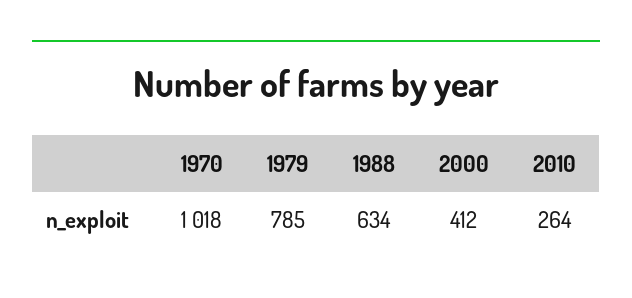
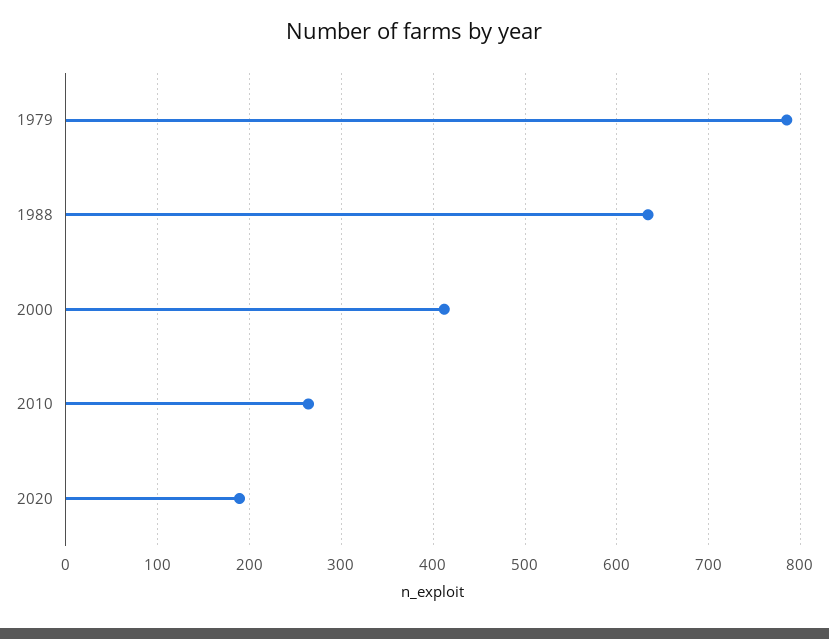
1970: 1018 -> none
2020: none -> 190

